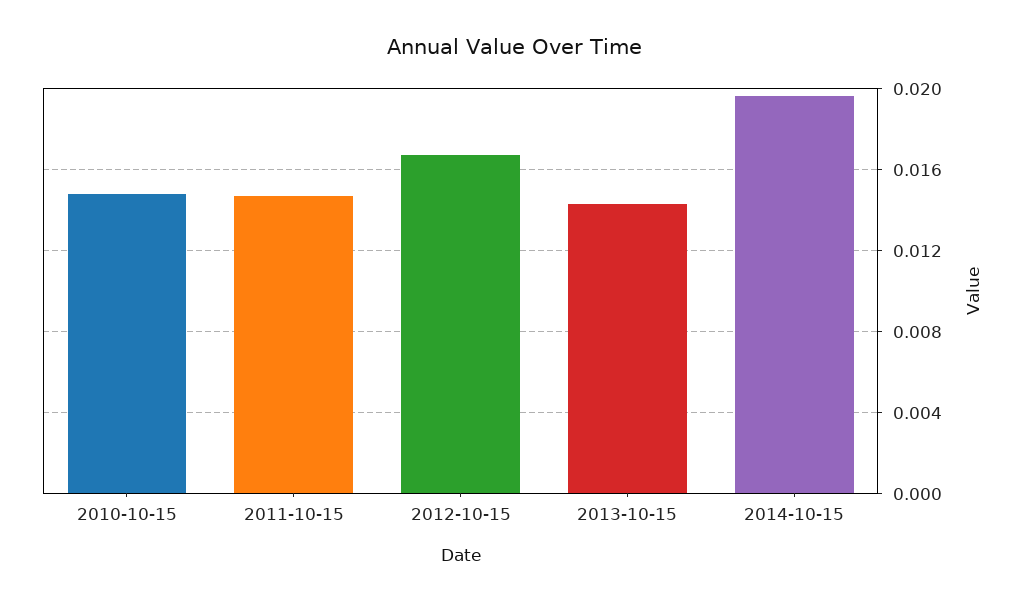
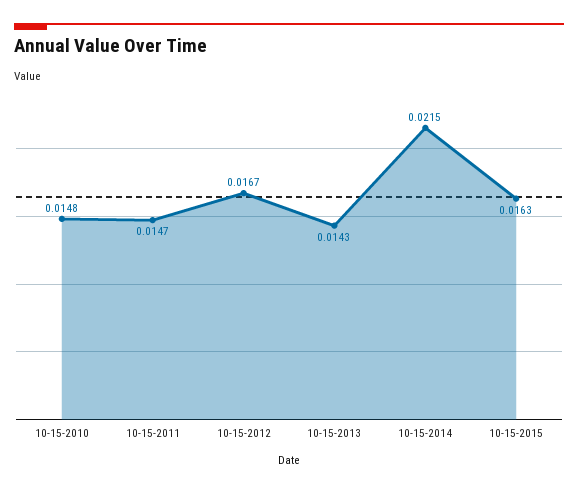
2014-10-15: 0.0195 -> 0.0215
10-15-2015: none -> 0.0163

